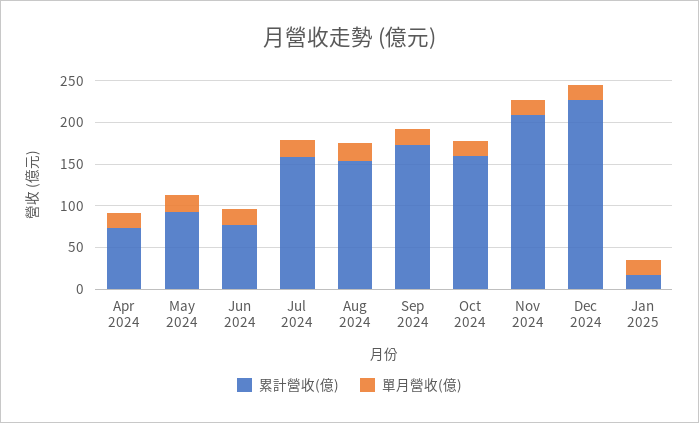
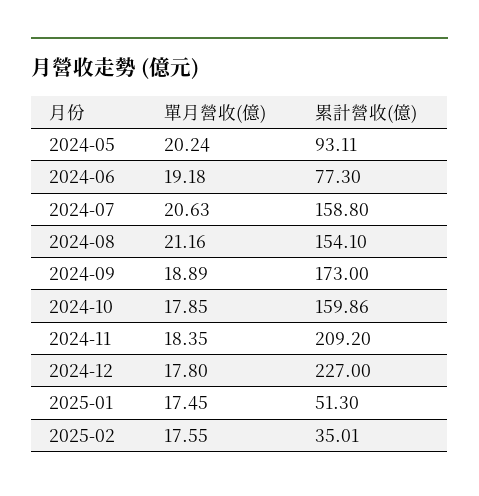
累計營收(億), Apr 2024: 70 -> none
單月營收(億), Apr 2024: 20 -> none
累計營收(億), Jan 2025: 20 -> 51.3
單月營收(億), 2025-02: none -> 17.55
累計營收(億), 2025-02: none -> 35.01

